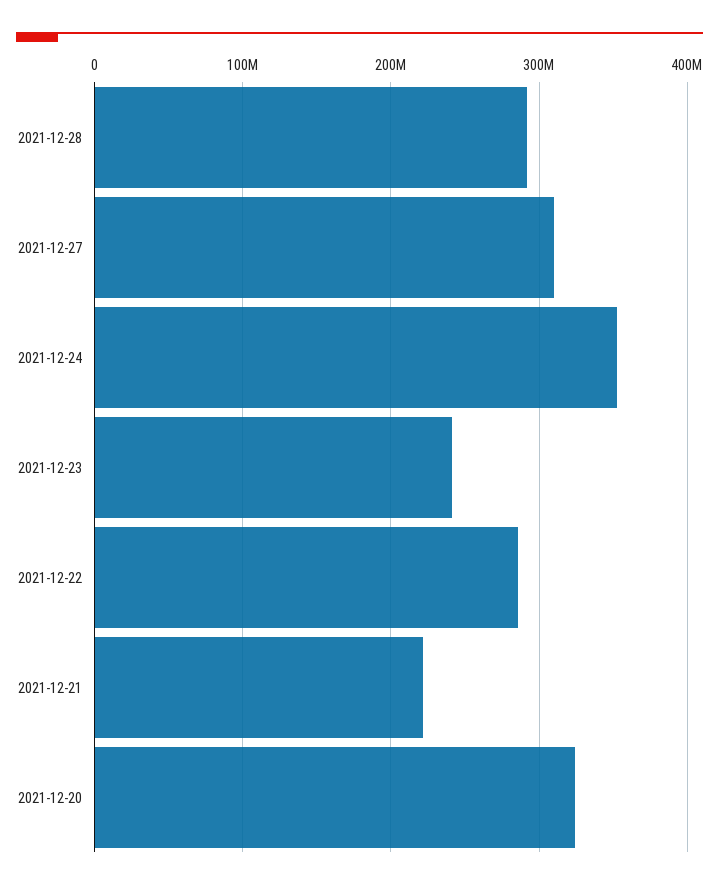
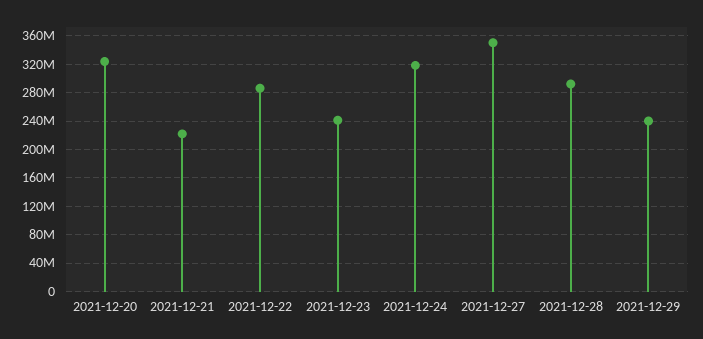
2021-12-27: 310000000 -> 350000000
2021-12-24: 350000000 -> 320000000
2021-12-29: none -> 240000000

